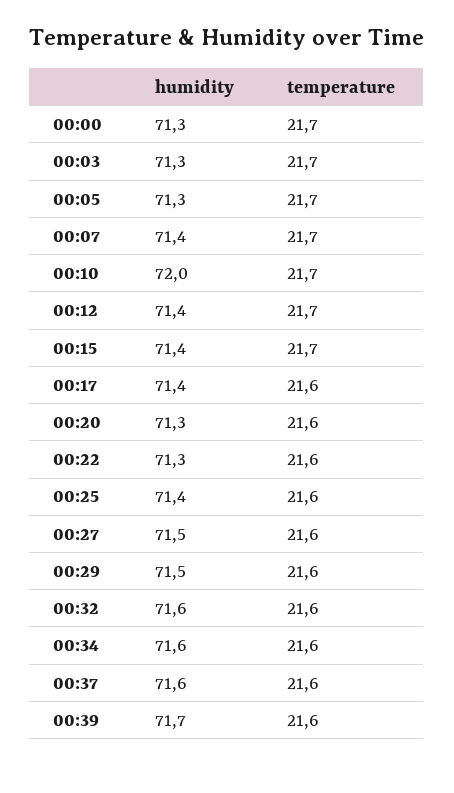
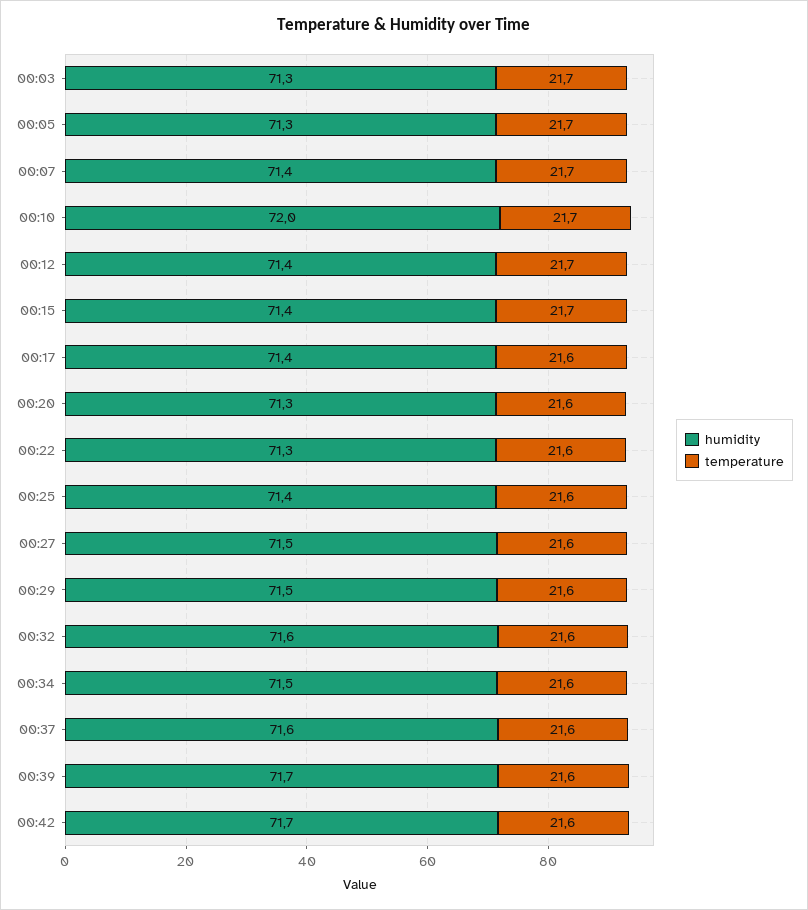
humidity, 00:00: 71.3 -> none
temperature, 00:00: 21.7 -> none
humidity, 00:34: 71.6 -> 71.5
humidity, 00:42: none -> 71.7
temperature, 00:42: none -> 21.6

